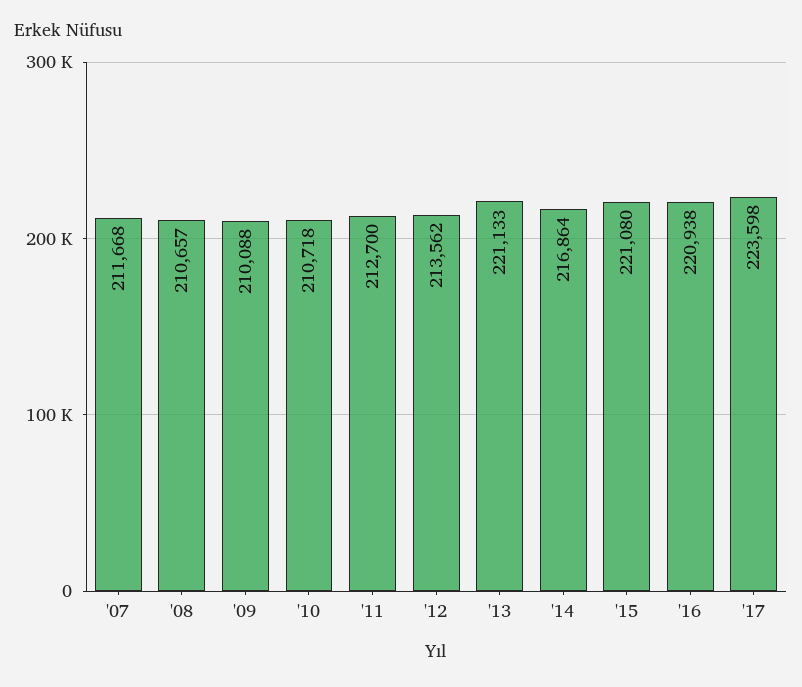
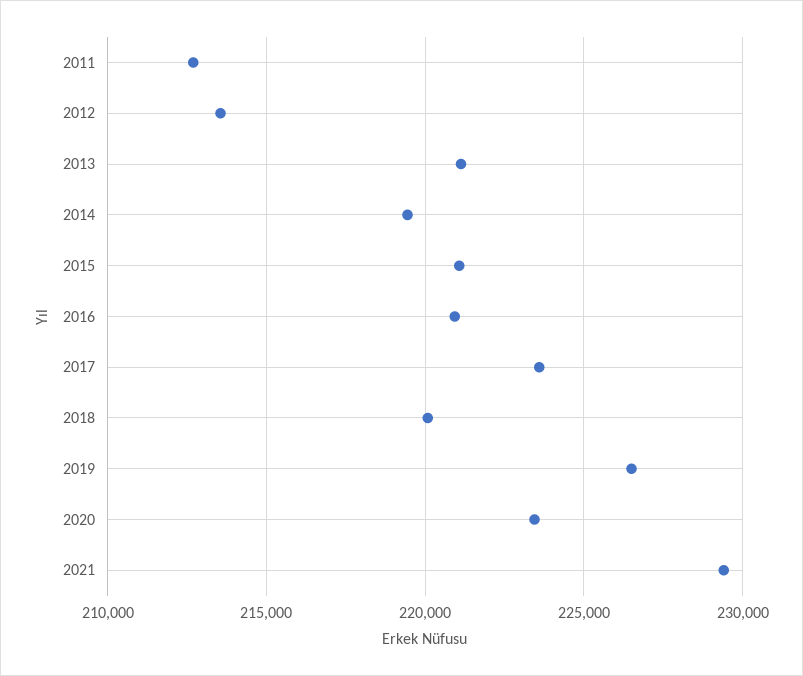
'07: 211668 -> none
'08: 210657 -> none
'09: 210088 -> none
'10: 210718 -> none
'14: 216864 -> 219500
2018: none -> 220000
2019: none -> 226500
2020: none -> 223500
2021: none -> 229500

